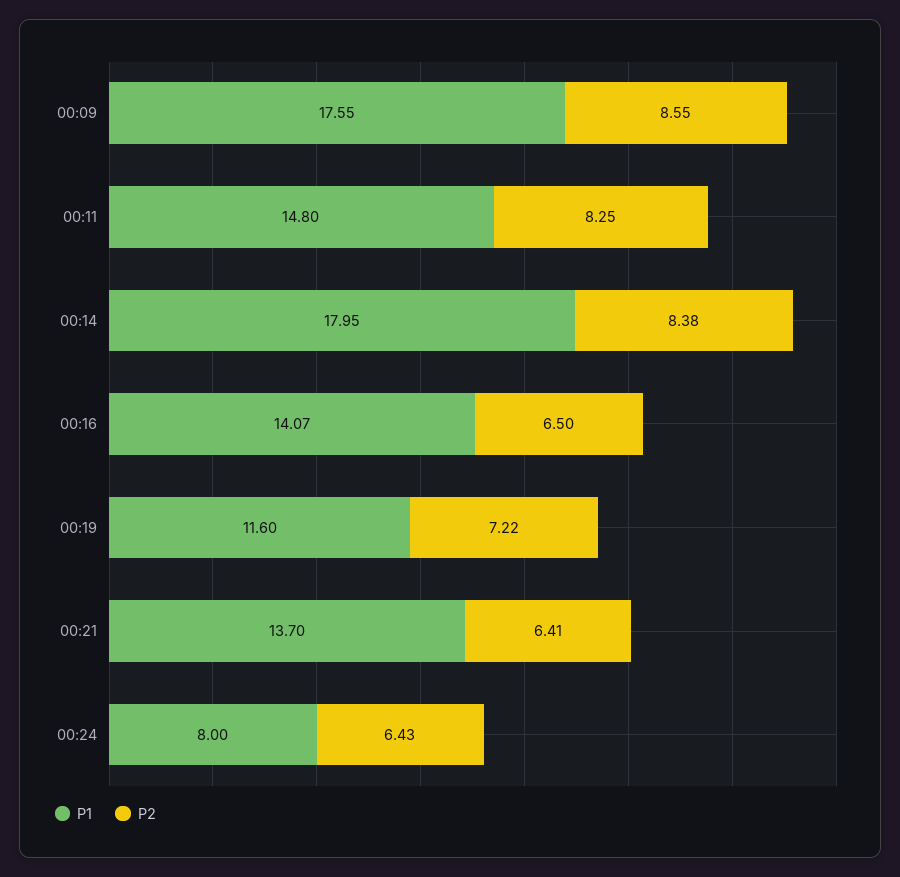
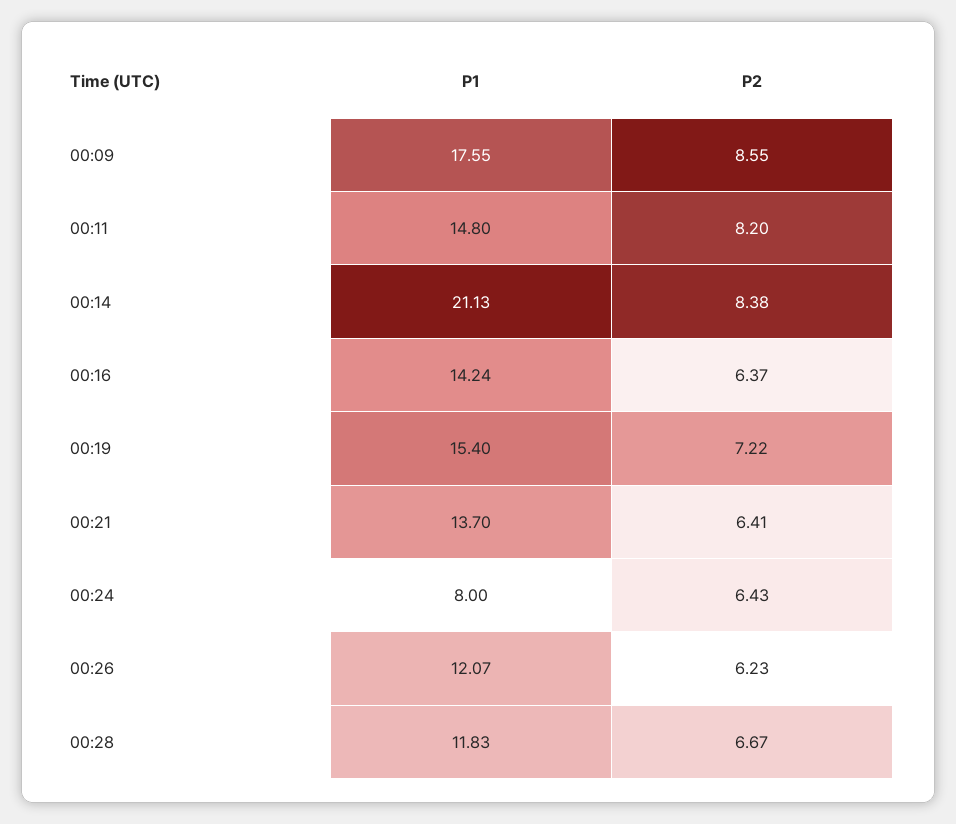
P2, 00:11: 8.25 -> 8.2
P1, 00:14: 17.95 -> 21.13
P1, 00:16: 14.07 -> 14.24
P2, 00:16: 6.5 -> 6.37
P1, 00:19: 11.6 -> 15.4
P1, 00:26: none -> 12.07
P2, 00:26: none -> 6.23
P1, 00:28: none -> 11.83
P2, 00:28: none -> 6.67

